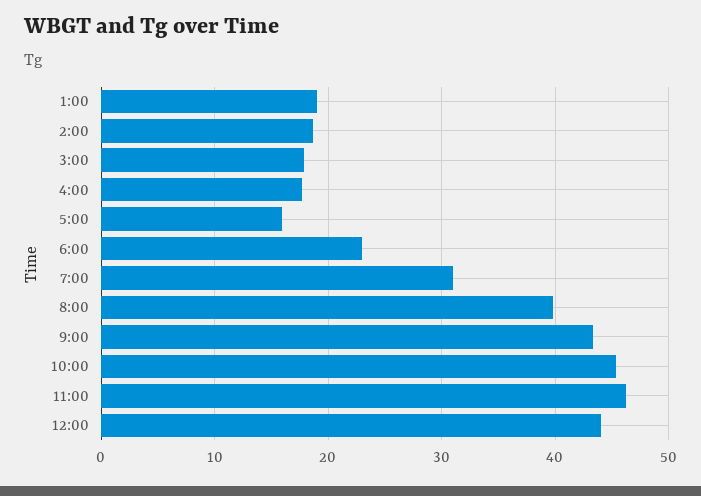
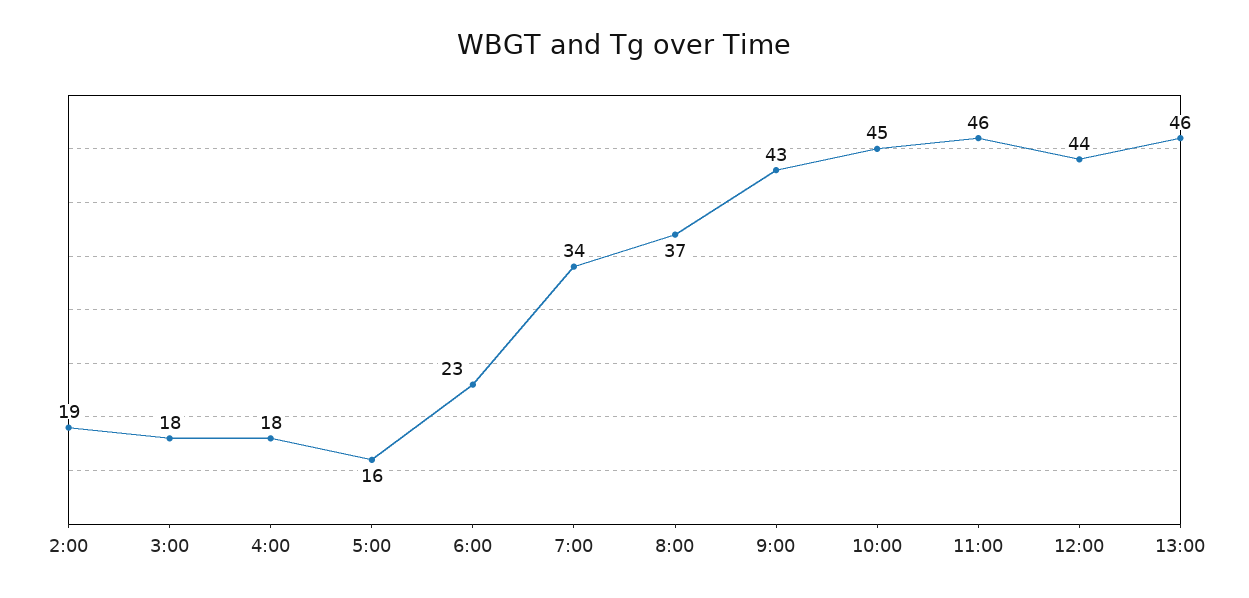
1:00: 19 -> none
7:00: 31 -> 34
8:00: 40 -> 37
13:00: none -> 46

